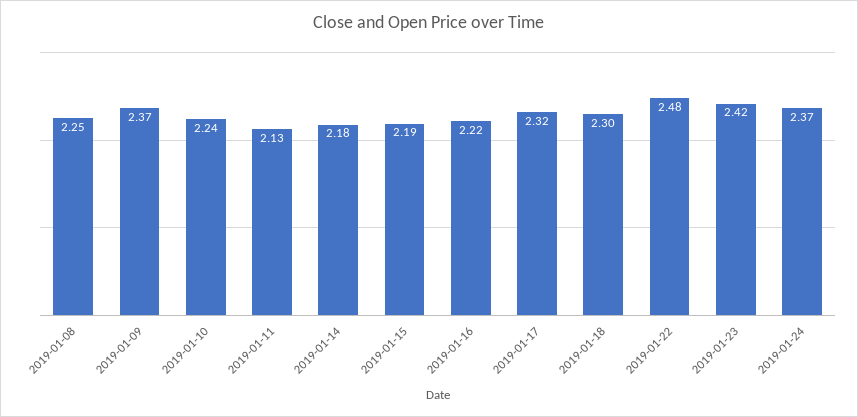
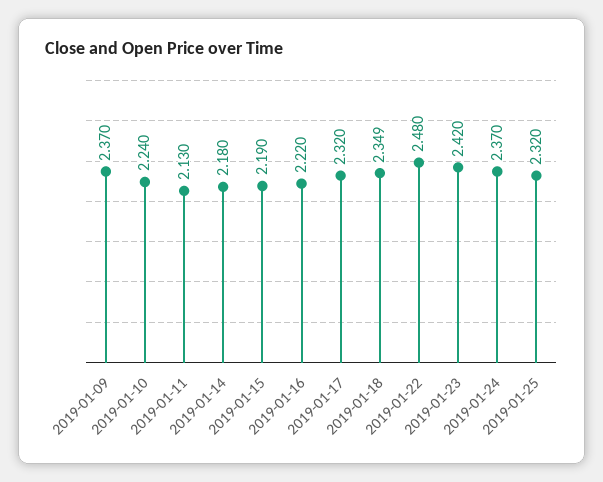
2019-01-08: 2.25 -> none
2019-01-18: 2.3 -> 2.349
2019-01-25: none -> 2.32

